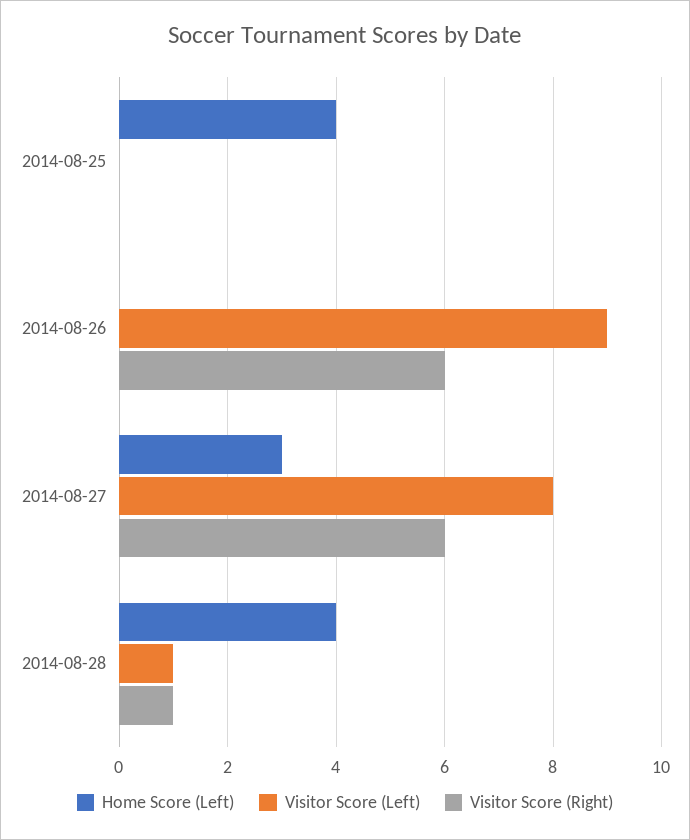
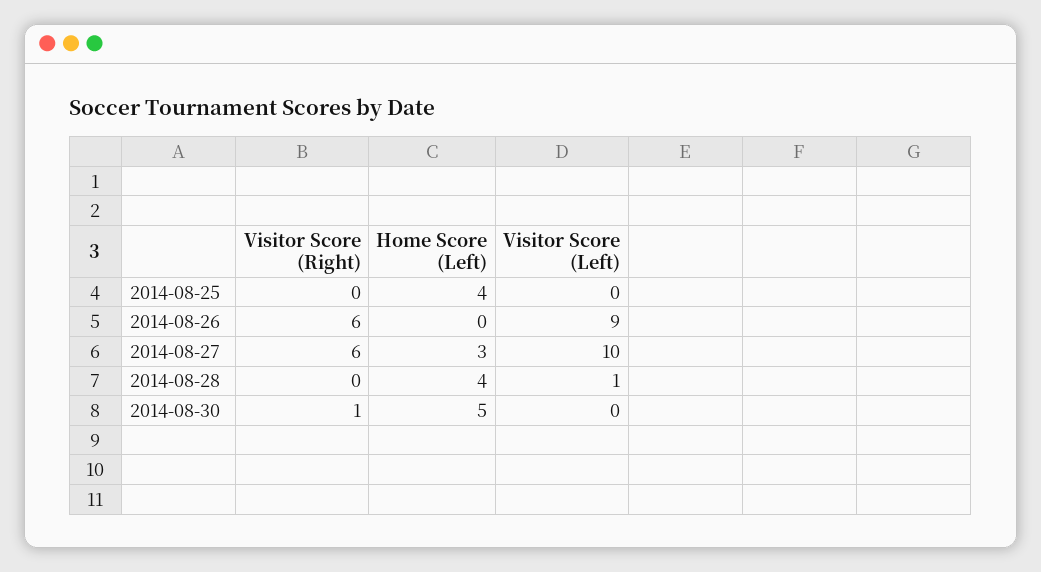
Visitor Score (Left), 2014-08-27: 8 -> 10
Visitor Score (Right), 2014-08-28: 1 -> 0
Visitor Score (Right), 2014-08-30: none -> 1
Home Score (Left), 2014-08-30: none -> 5
Visitor Score (Left), 2014-08-30: none -> 0

